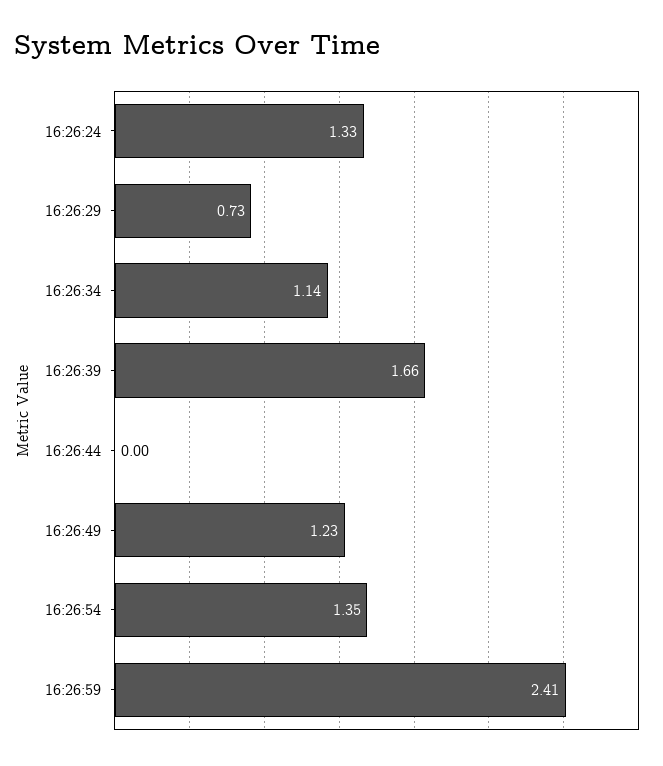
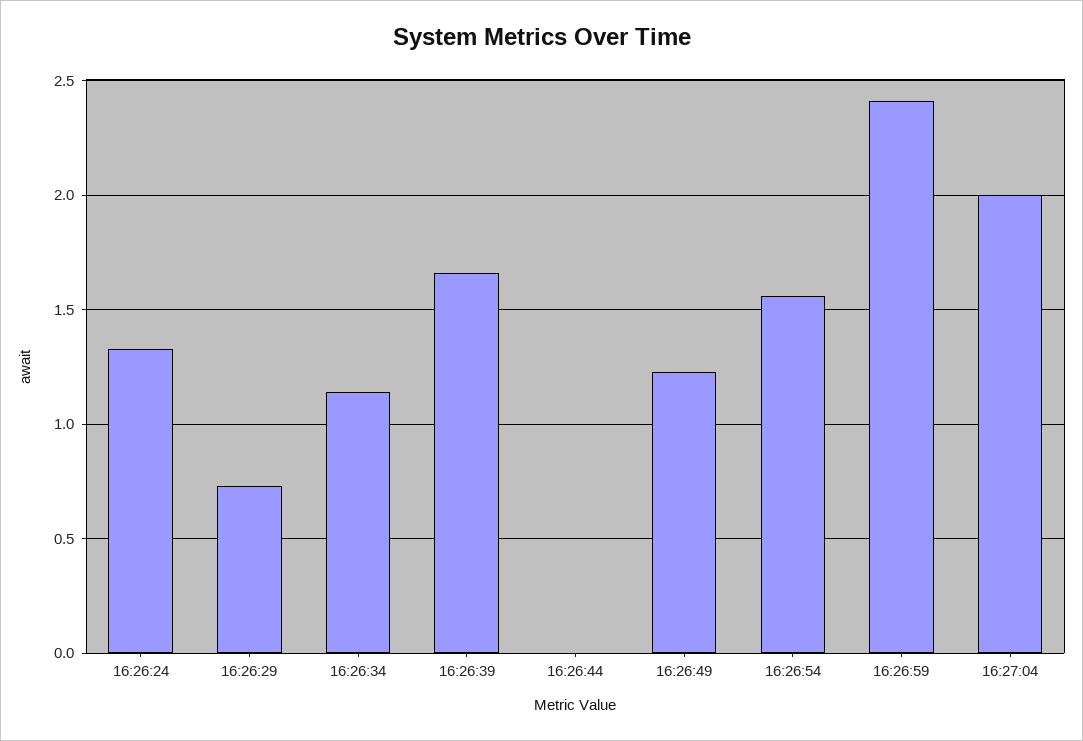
16:26:54: 1.35 -> 1.55
16:27:04: none -> 2

